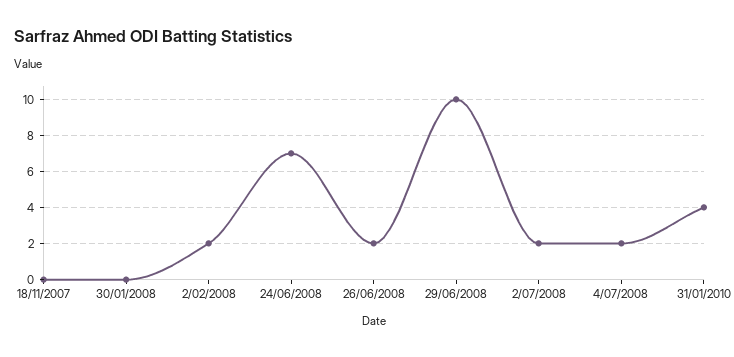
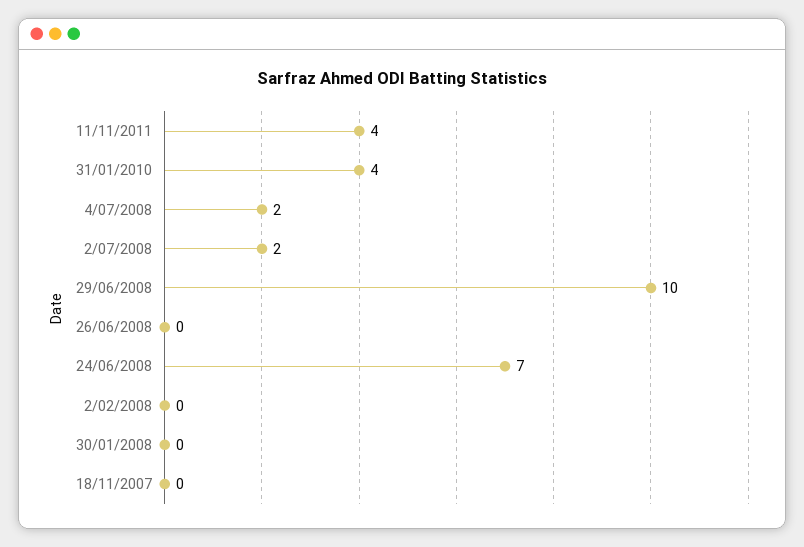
2/02/2008: 2 -> 0
26/06/2008: 2 -> 0
11/11/2011: none -> 4

